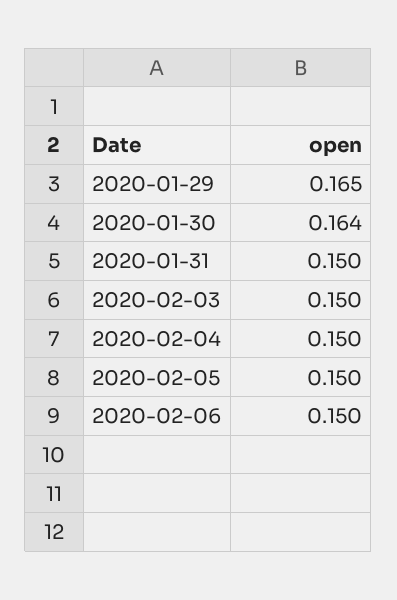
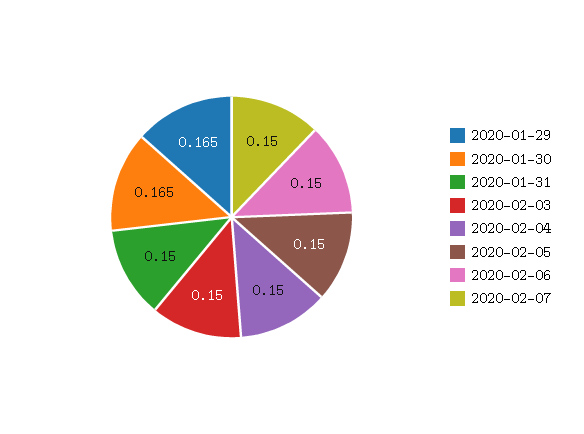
2020-01-30: 0.164 -> 0.165
2020-02-07: none -> 0.15

